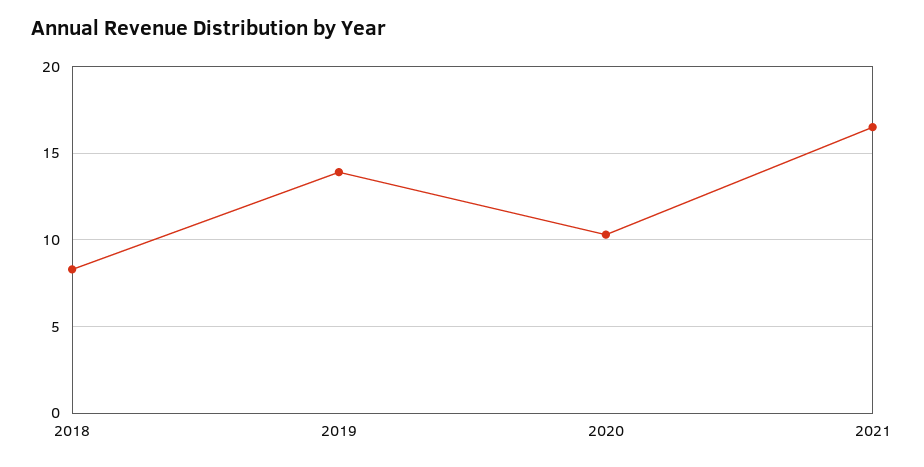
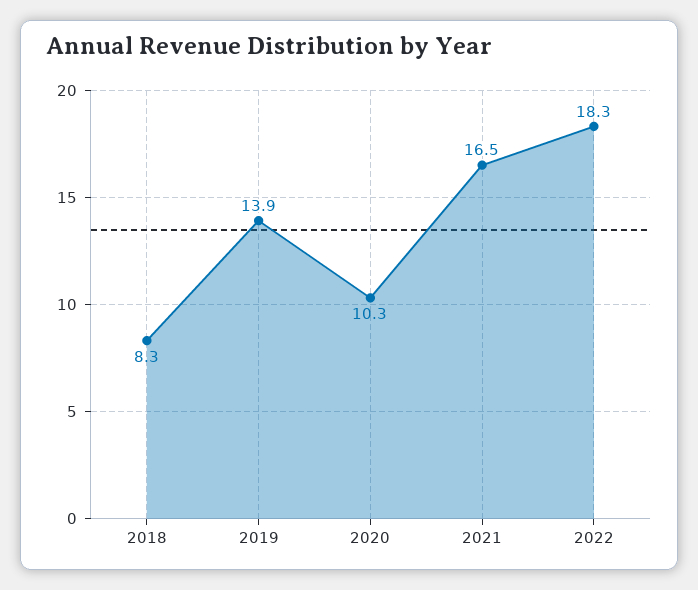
2022: none -> 18.3

